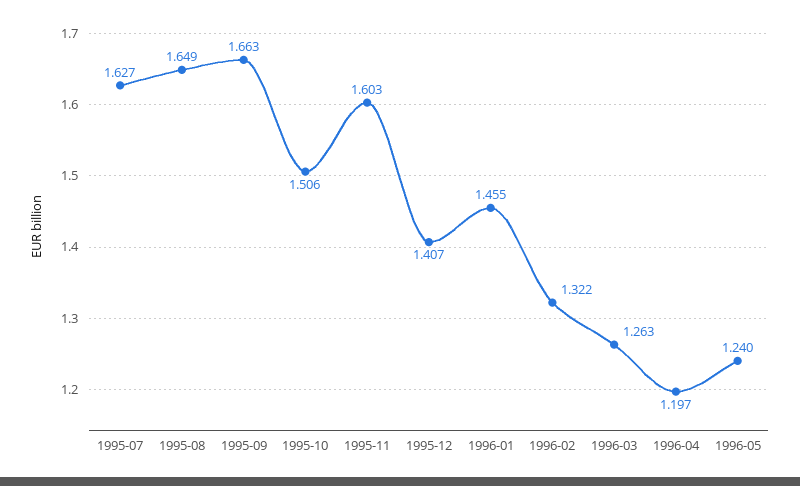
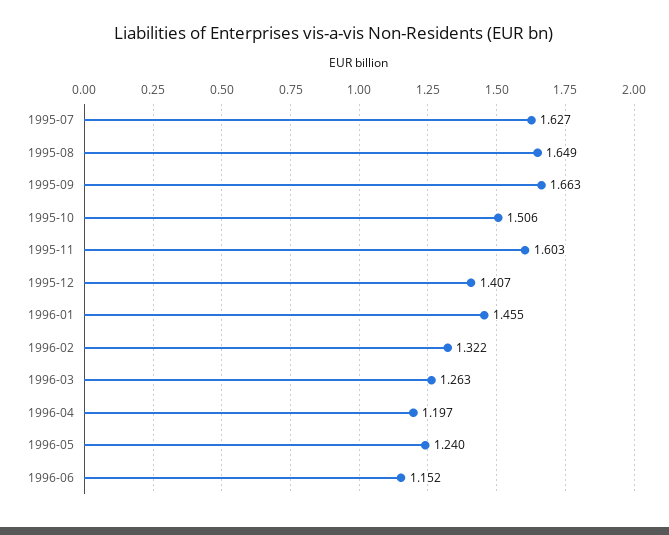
1996-06: none -> 1.152

